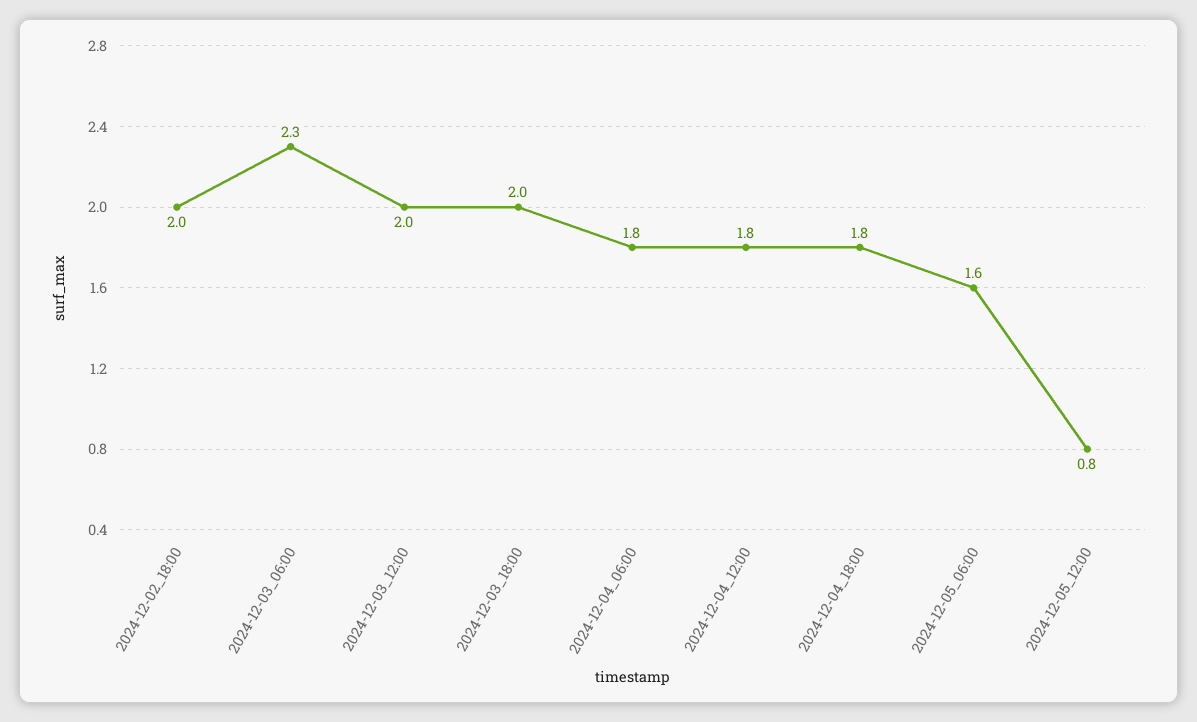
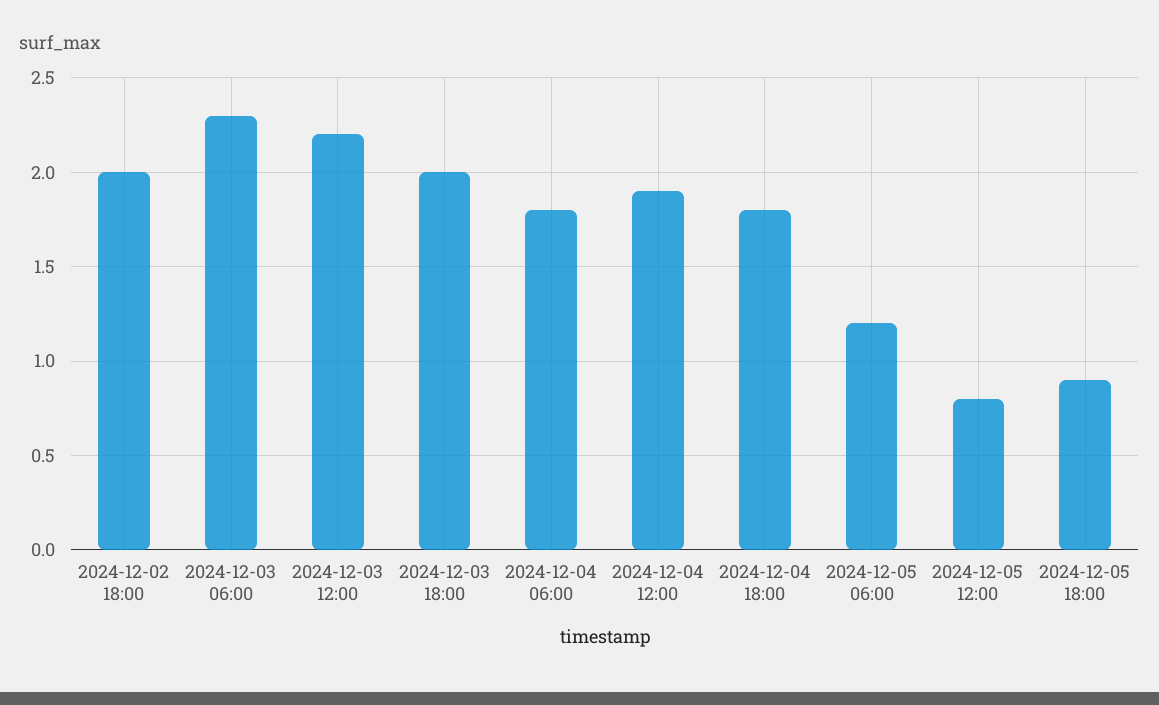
2024-12-03_12:00: 2 -> 2.2
2024-12-04_12:00: 1.8 -> 1.9
2024-12-05_06:00: 1.6 -> 1.2
2024-12-05 18:00: none -> 0.9

